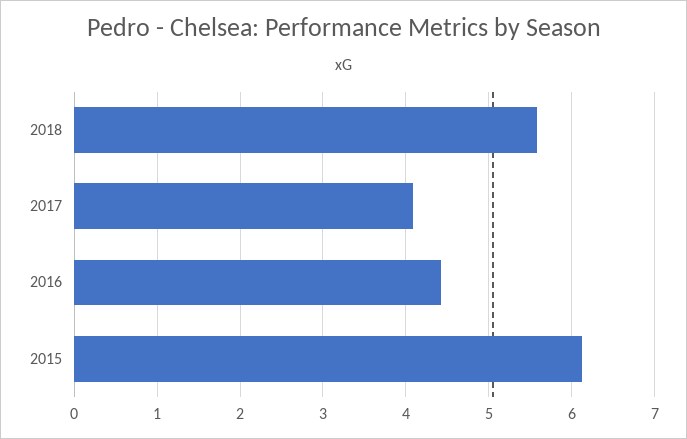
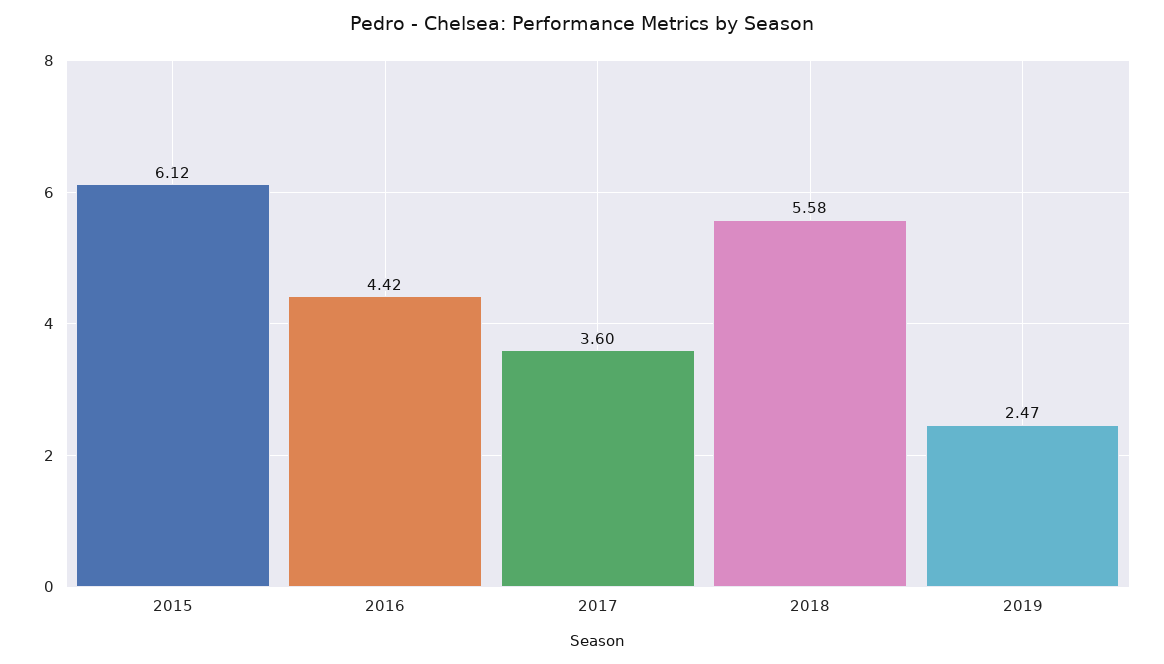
2017: 4.1 -> 3.6
2019: none -> 2.47

